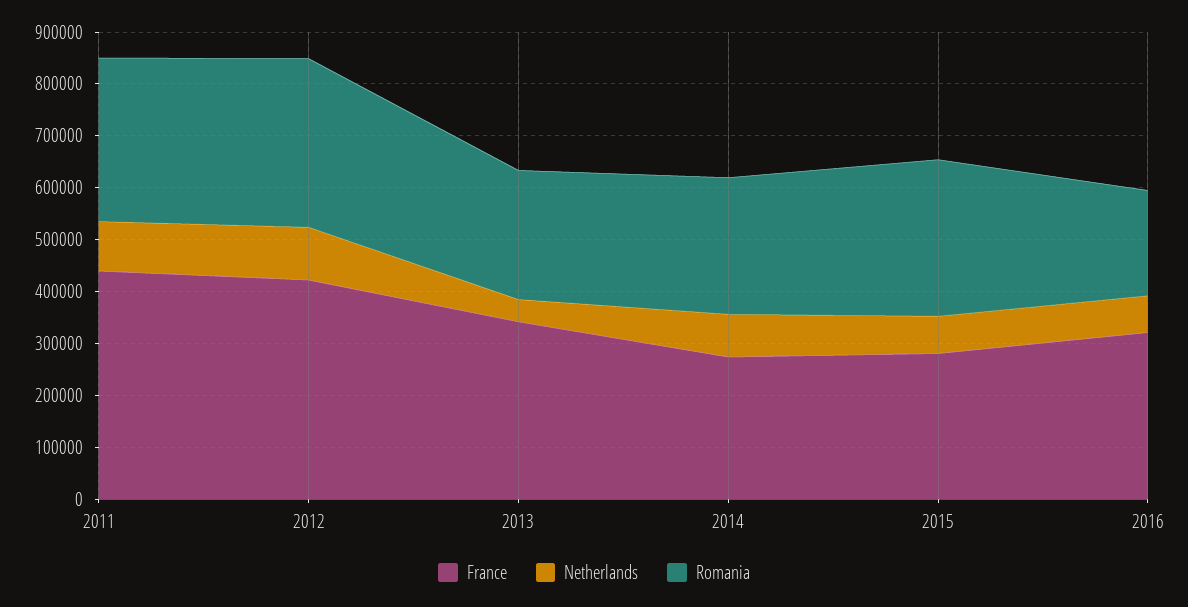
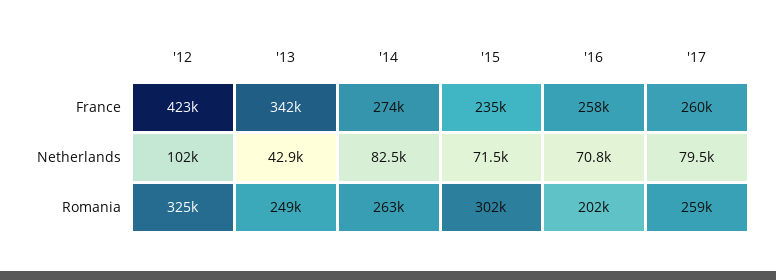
France, 2011: 440000 -> none
Netherlands, 2011: 100000 -> none
Romania, 2011: 320000 -> none
France, 2015: 280000 -> 235000
France, 2016: 320000 -> 258000
France, '17: none -> 260000
Netherlands, '17: none -> 79500
Romania, '17: none -> 259000

